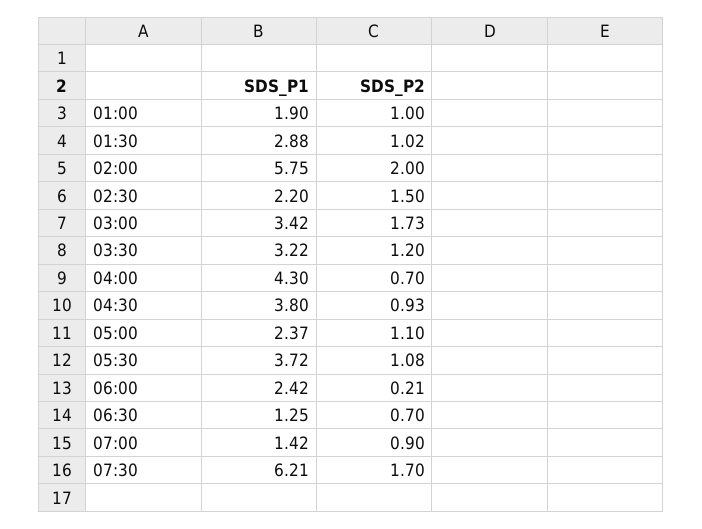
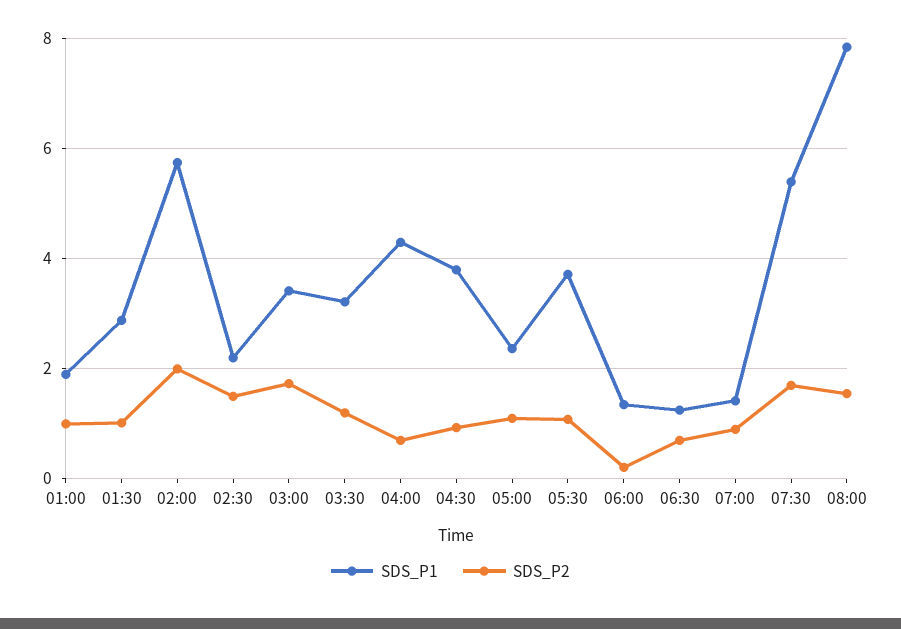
SDS_P1, 06:00: 2.42 -> 1.4
SDS_P1, 07:30: 6.21 -> 5.4
SDS_P1, 08:00: none -> 7.8
SDS_P2, 08:00: none -> 1.6

